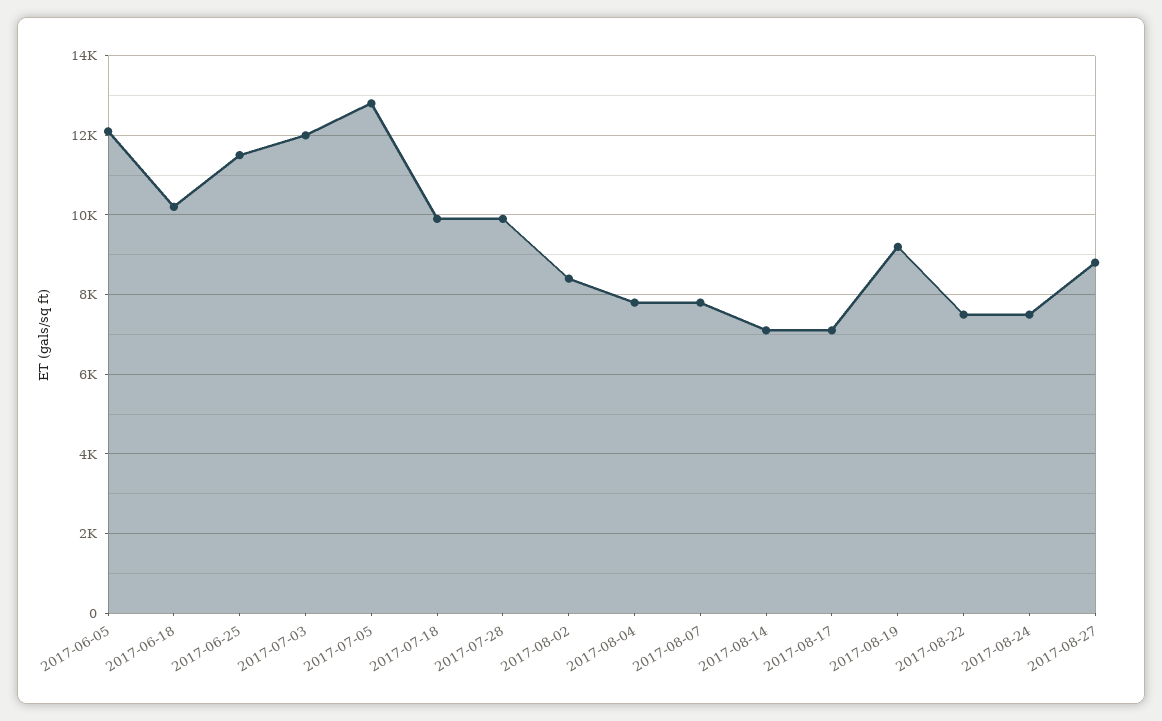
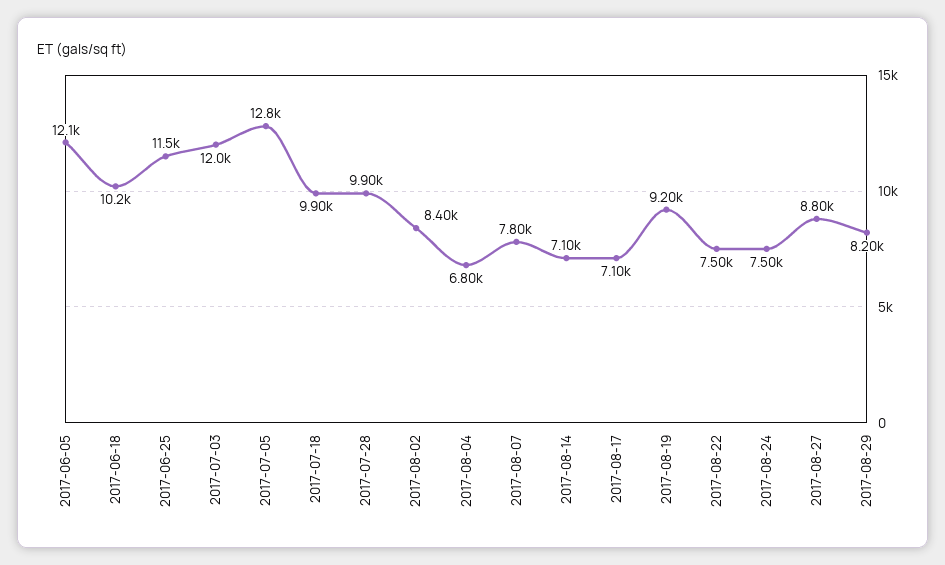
2017-08-04: 7800 -> 6800
2017-08-29: none -> 8200

